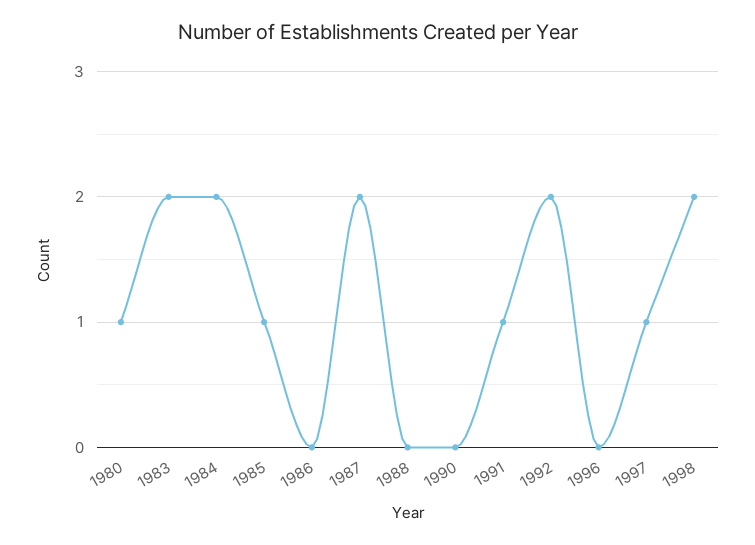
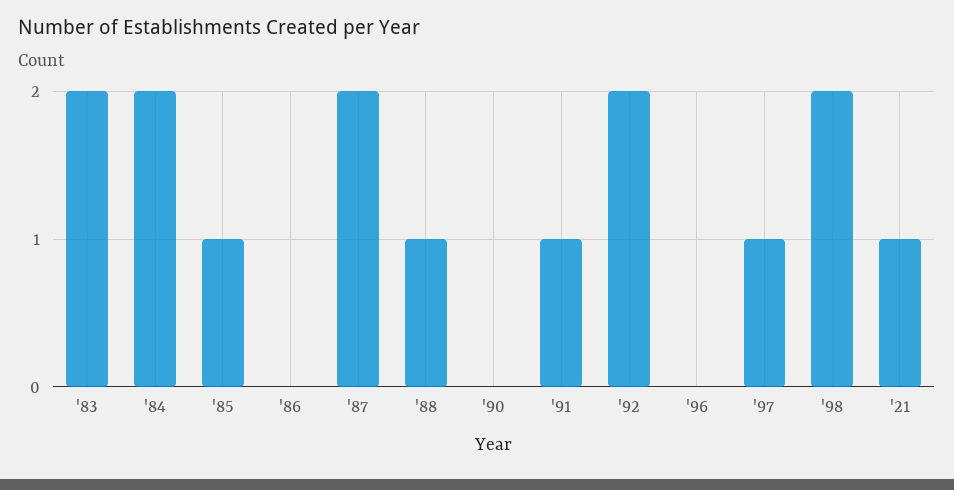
1980: 1 -> none
1988: 0 -> 1
'21: none -> 1

